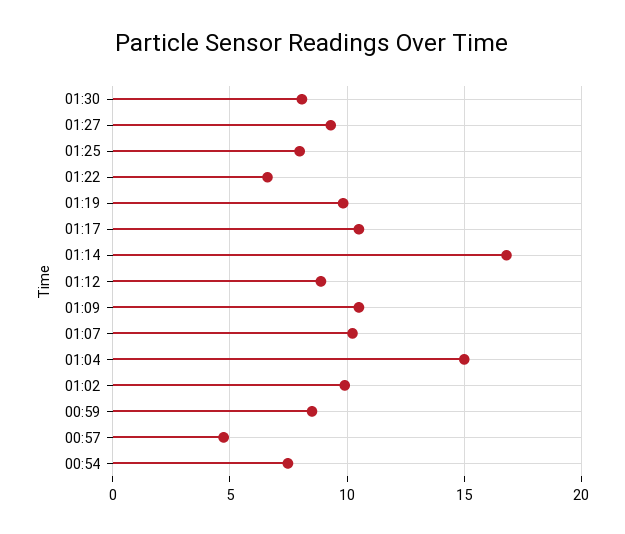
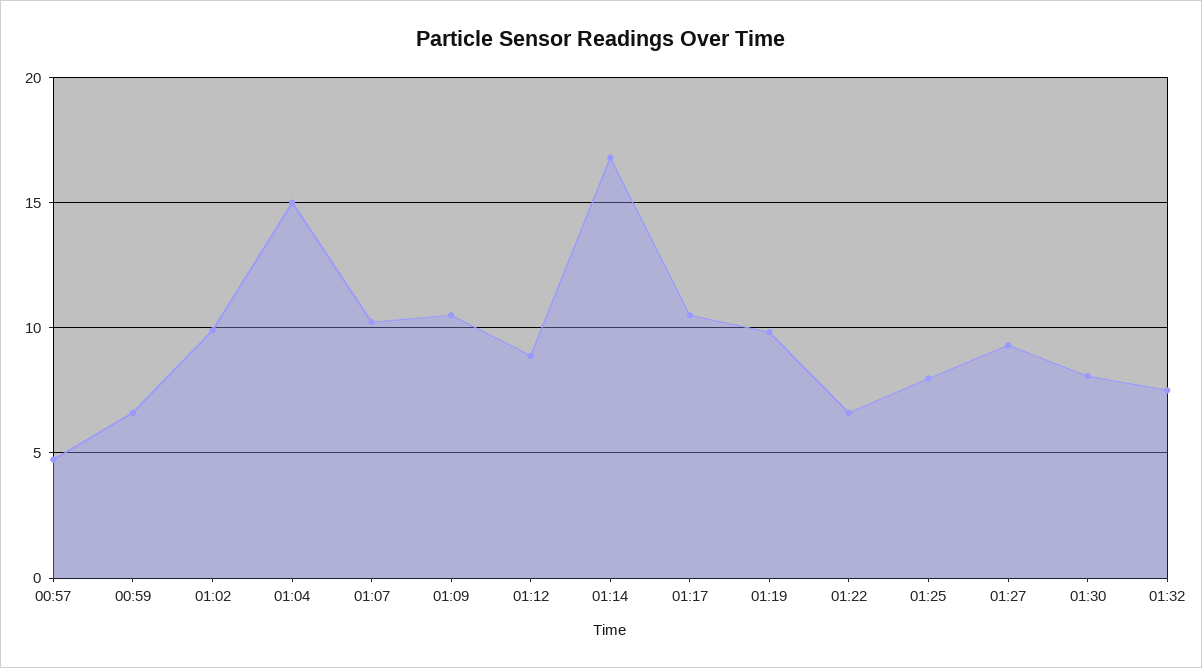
00:59: 8.5 -> 6.5
00:54: 7.5 -> none
01:32: none -> 7.5

